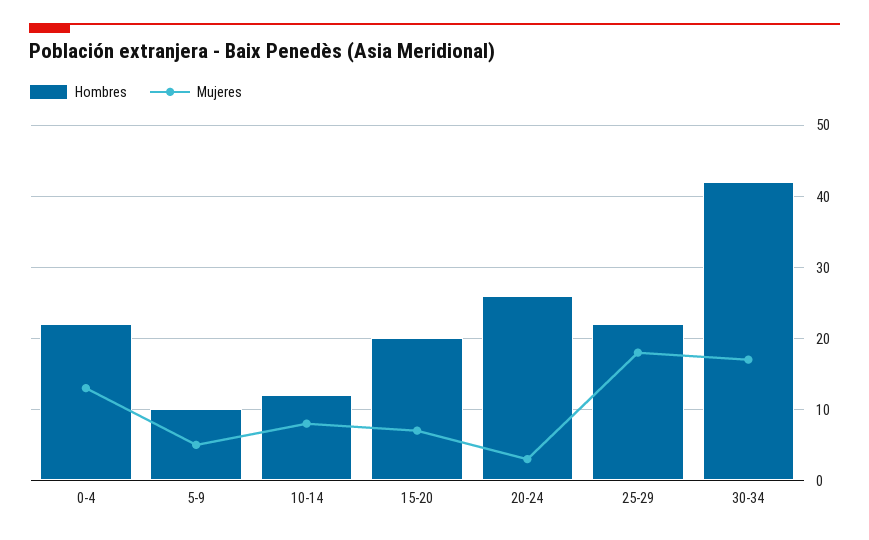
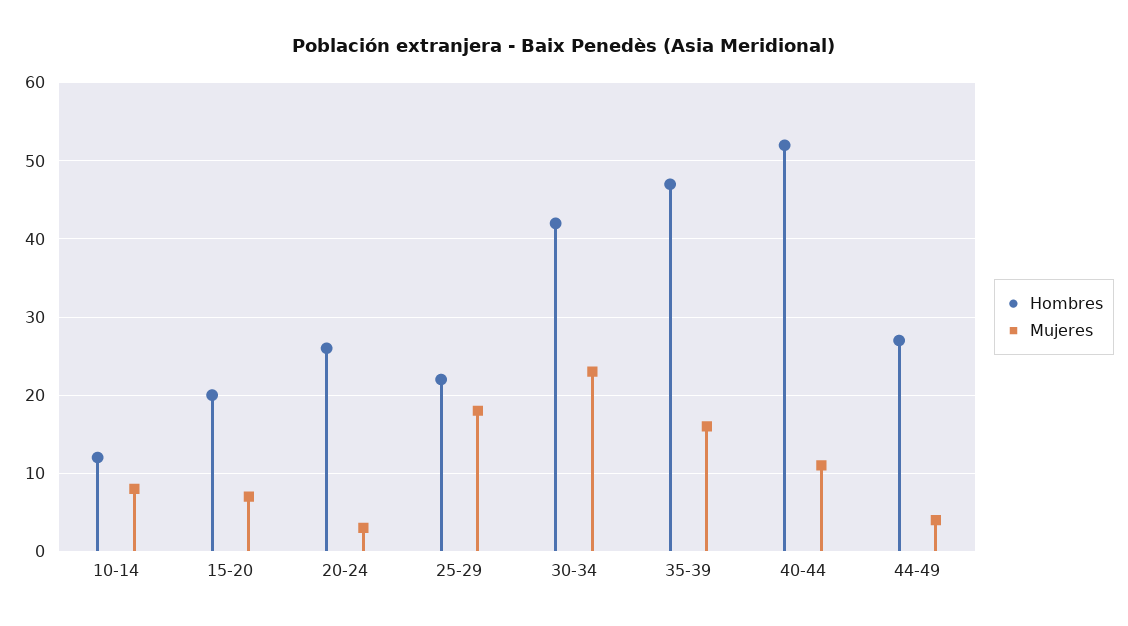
Hombres, 0-4: 22 -> none
Mujeres, 0-4: 13 -> none
Hombres, 5-9: 10 -> none
Mujeres, 5-9: 5 -> none
Mujeres, 30-34: 17 -> 23
Hombres, 35-39: none -> 47
Mujeres, 35-39: none -> 16
Hombres, 40-44: none -> 52
Mujeres, 40-44: none -> 11
Hombres, 44-49: none -> 27
Mujeres, 44-49: none -> 4

